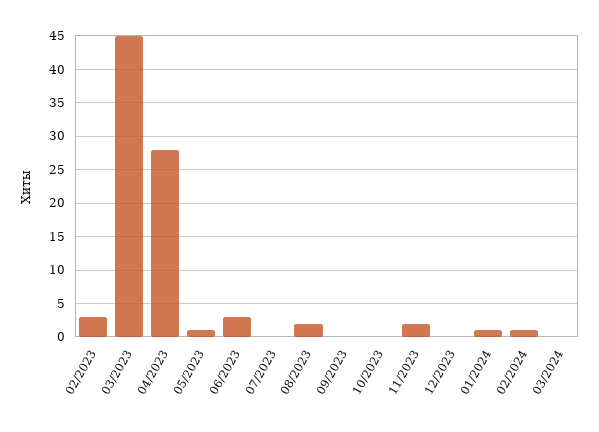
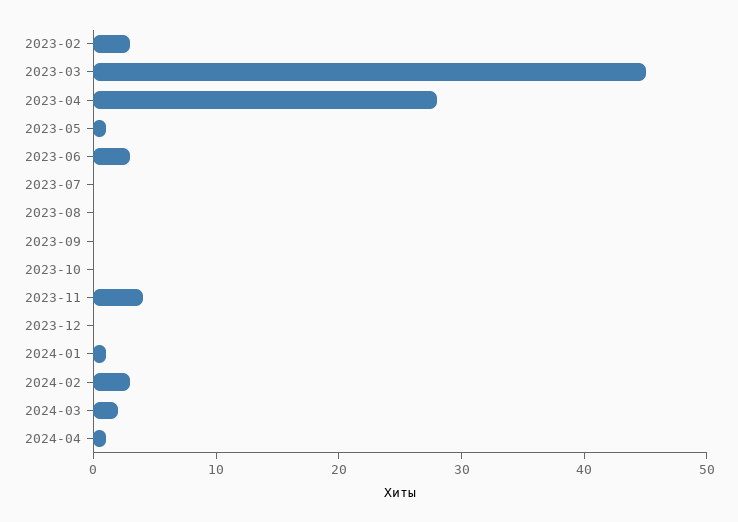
08/2023: 2 -> 0
11/2023: 2 -> 4
02/2024: 1 -> 3
03/2024: 0 -> 2
2024-04: none -> 1

